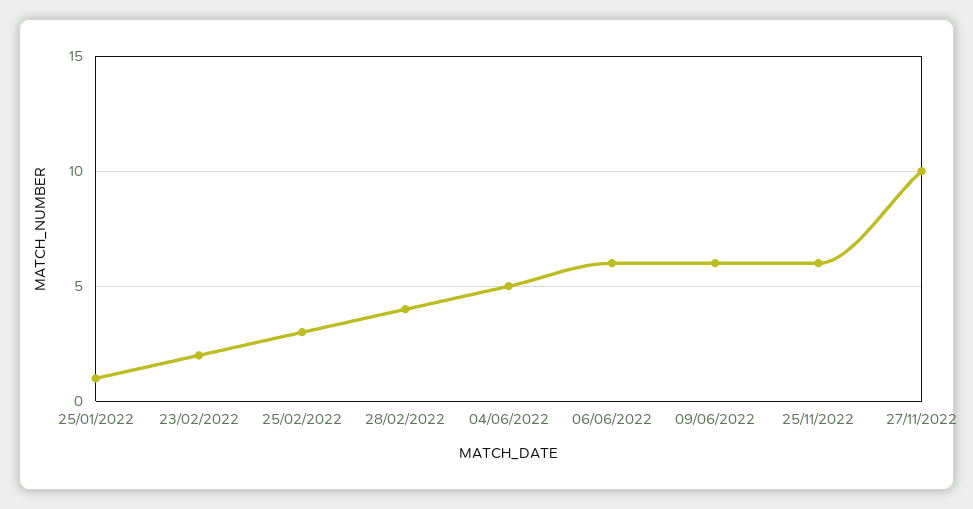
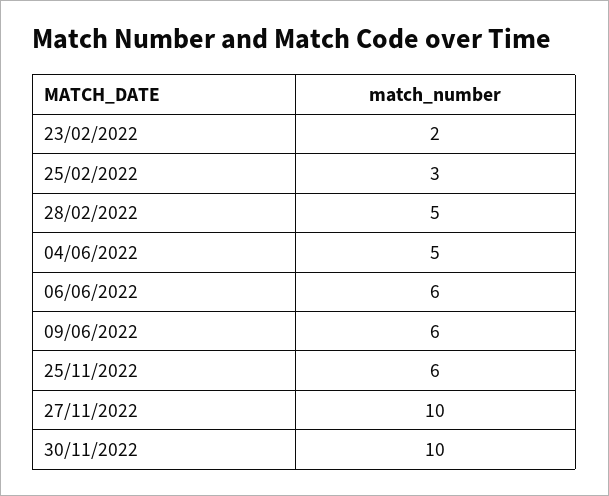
25/01/2022: 1 -> none
28/02/2022: 4 -> 5
30/11/2022: none -> 10

